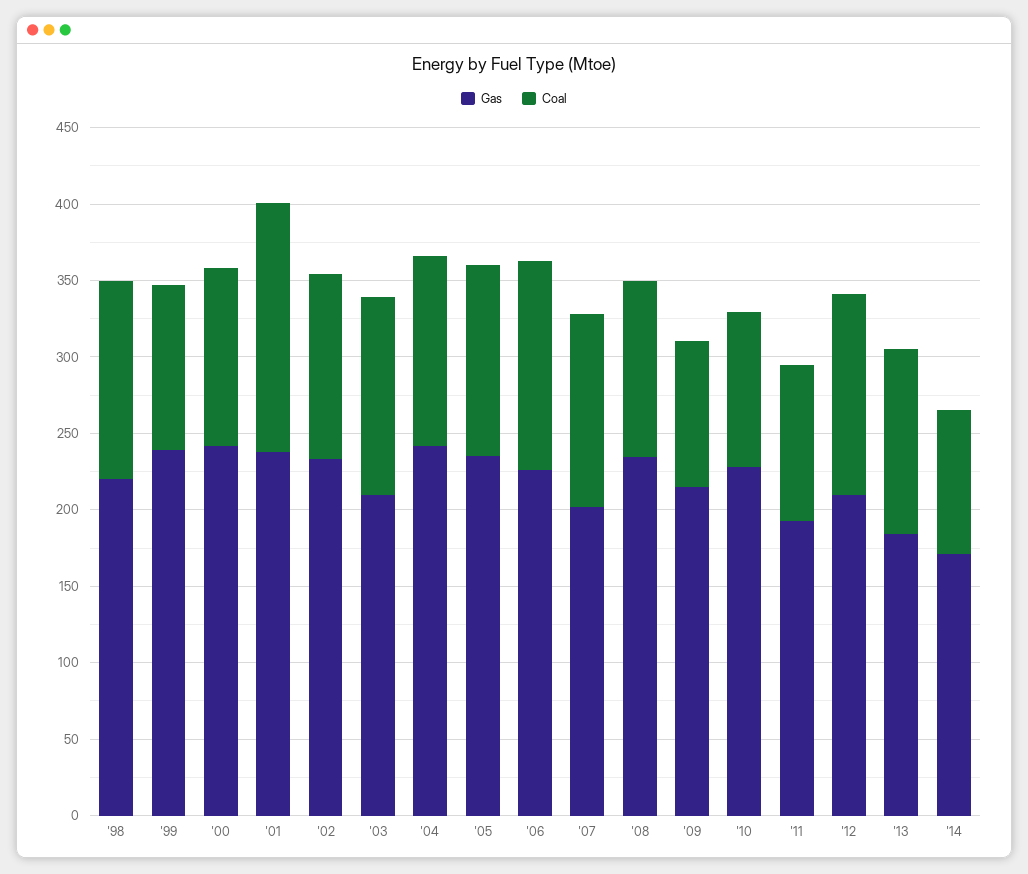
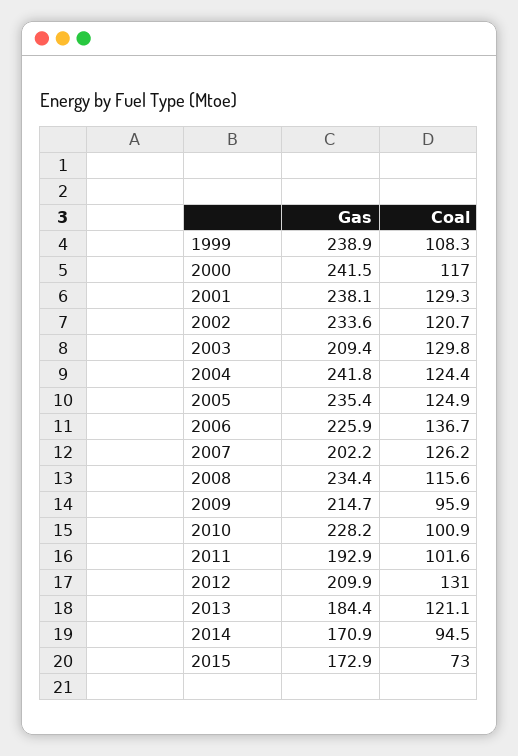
Gas, '98: 220 -> none
Coal, '98: 130 -> none
Coal, '01: 160 -> 129.3
Gas, 2015: none -> 172.9
Coal, 2015: none -> 73

